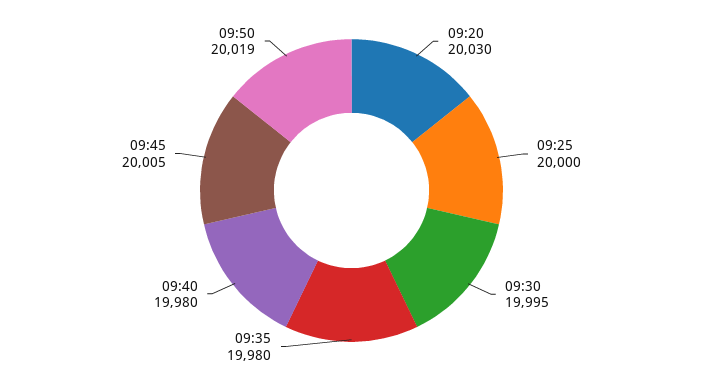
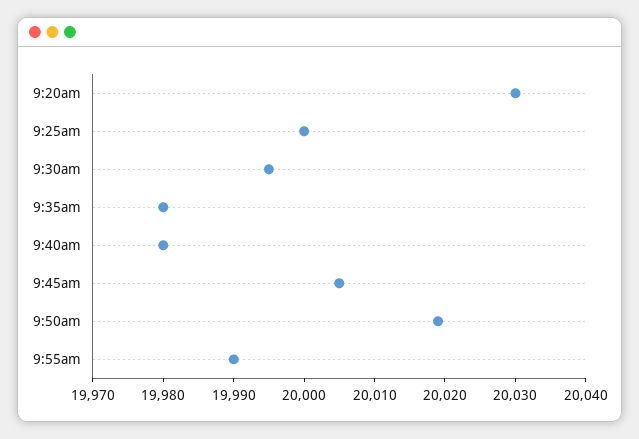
9:55am: none -> 19990

